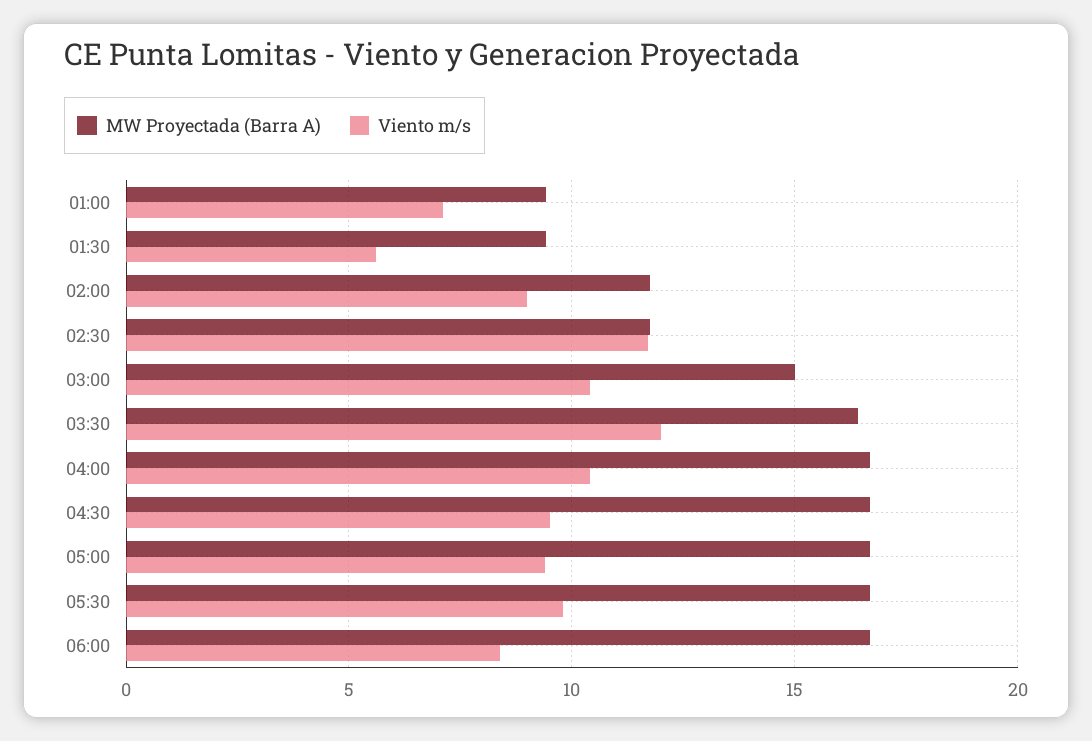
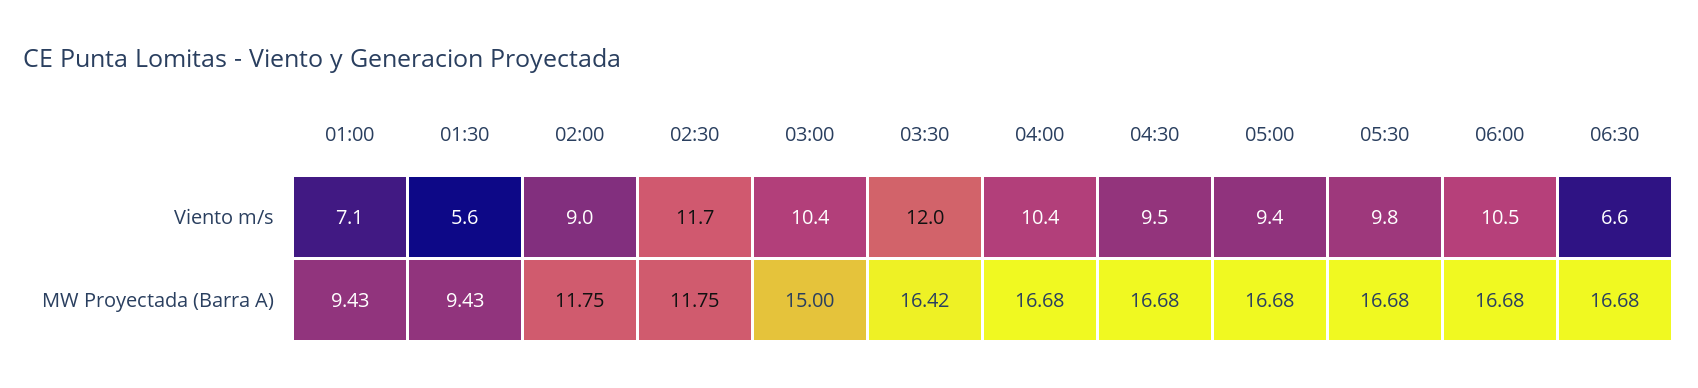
Viento m/s, 06:00: 8.5 -> 10.5
Viento m/s, 06:30: none -> 6.6
MW Proyectada (Barra A), 06:30: none -> 16.68

